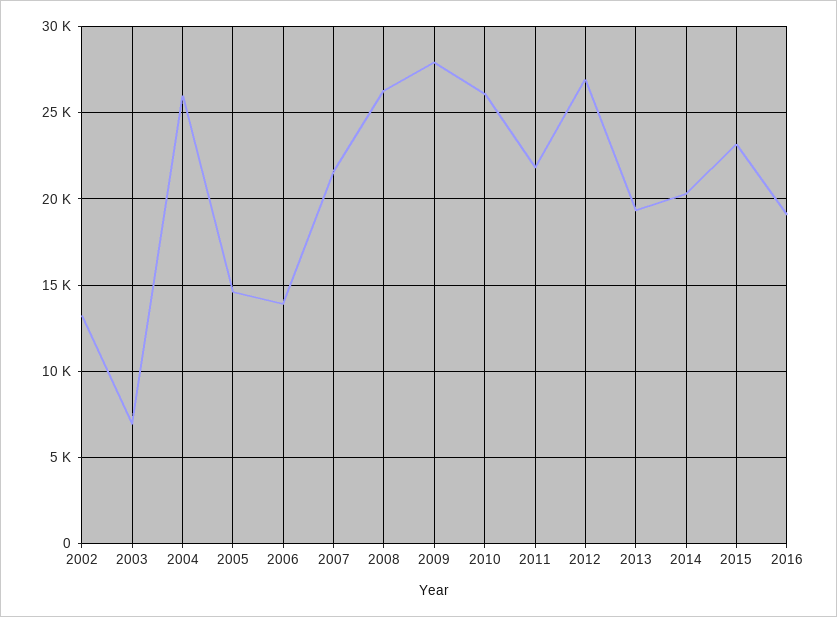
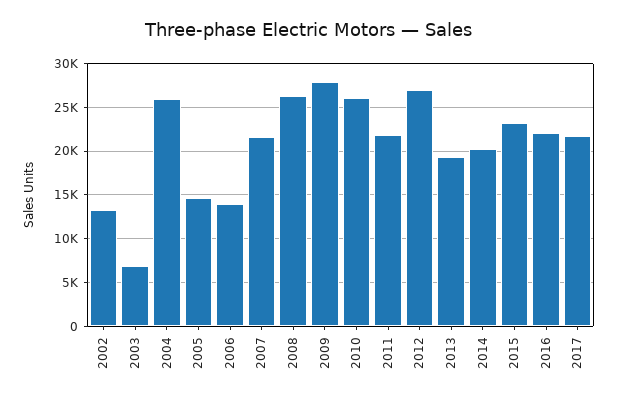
2016: 19000 -> 22000
2017: none -> 22000

